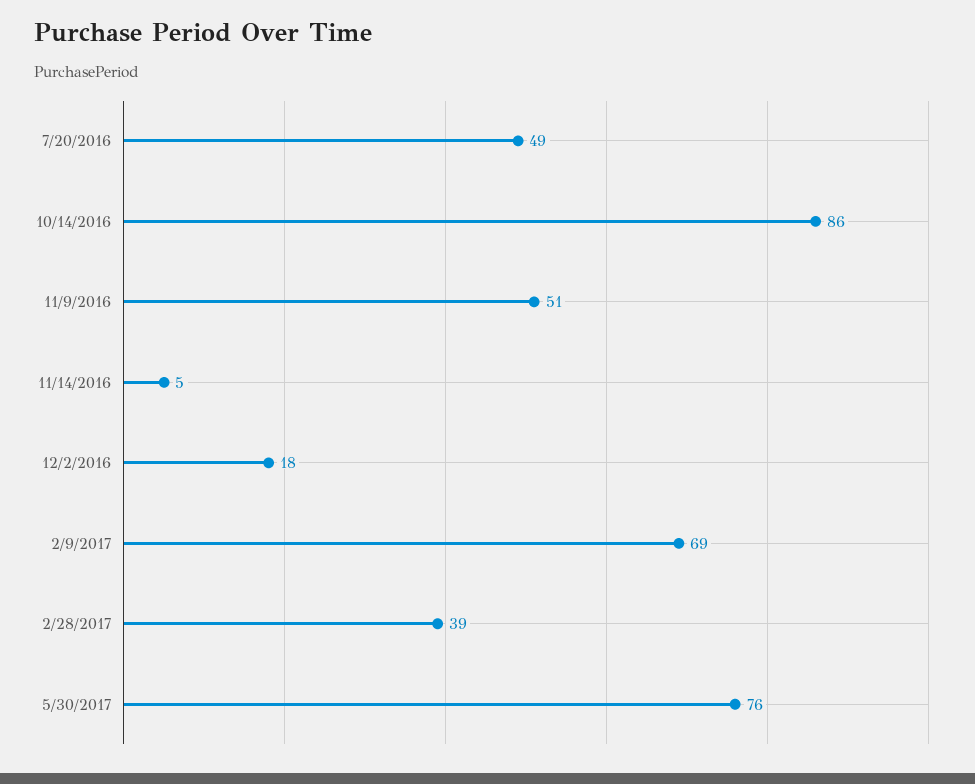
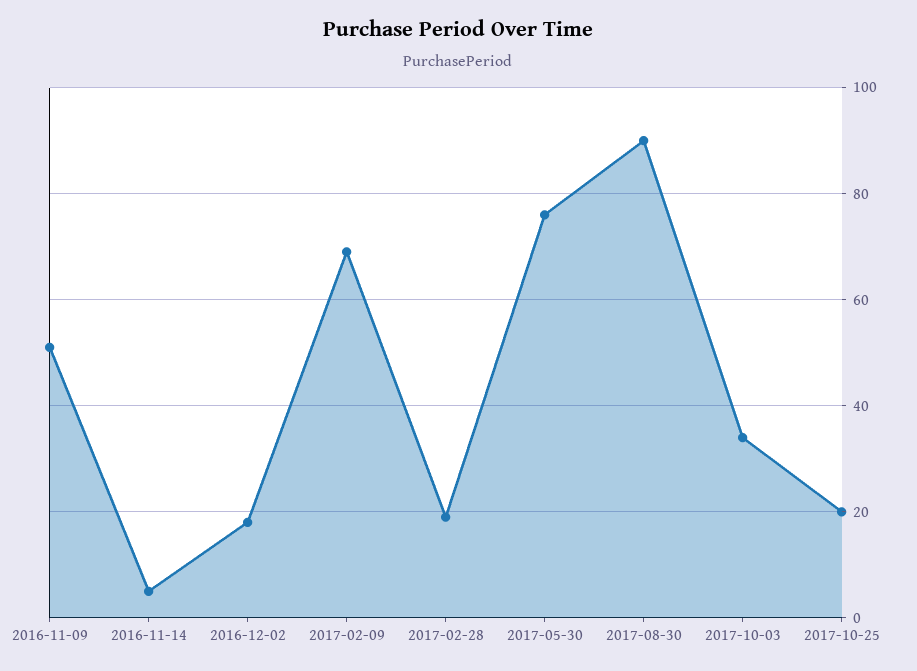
7/20/2016: 49 -> none
10/14/2016: 86 -> none
2/28/2017: 39 -> 20
2017-08-30: none -> 90
2017-10-03: none -> 35
2017-10-25: none -> 20

